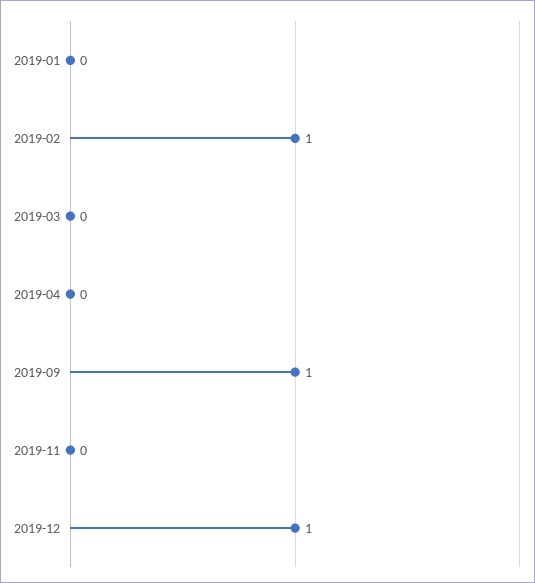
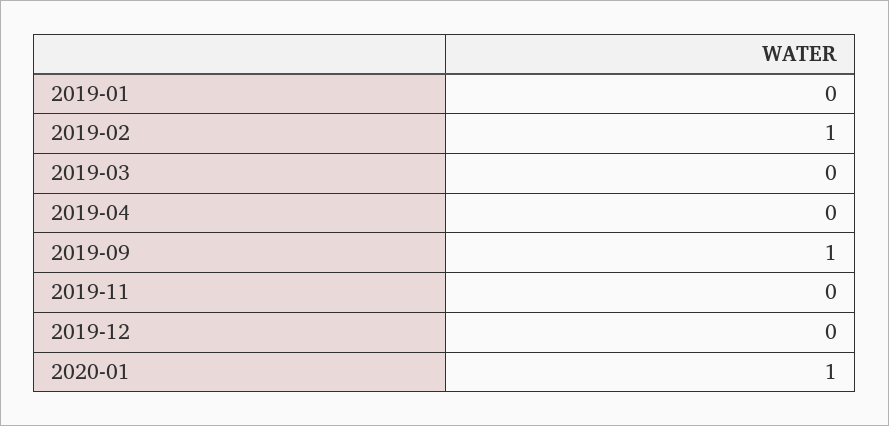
2019-12: 1 -> 0
2020-01: none -> 1

